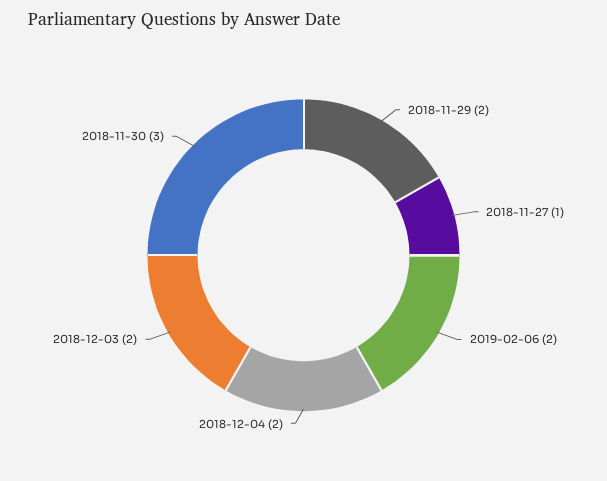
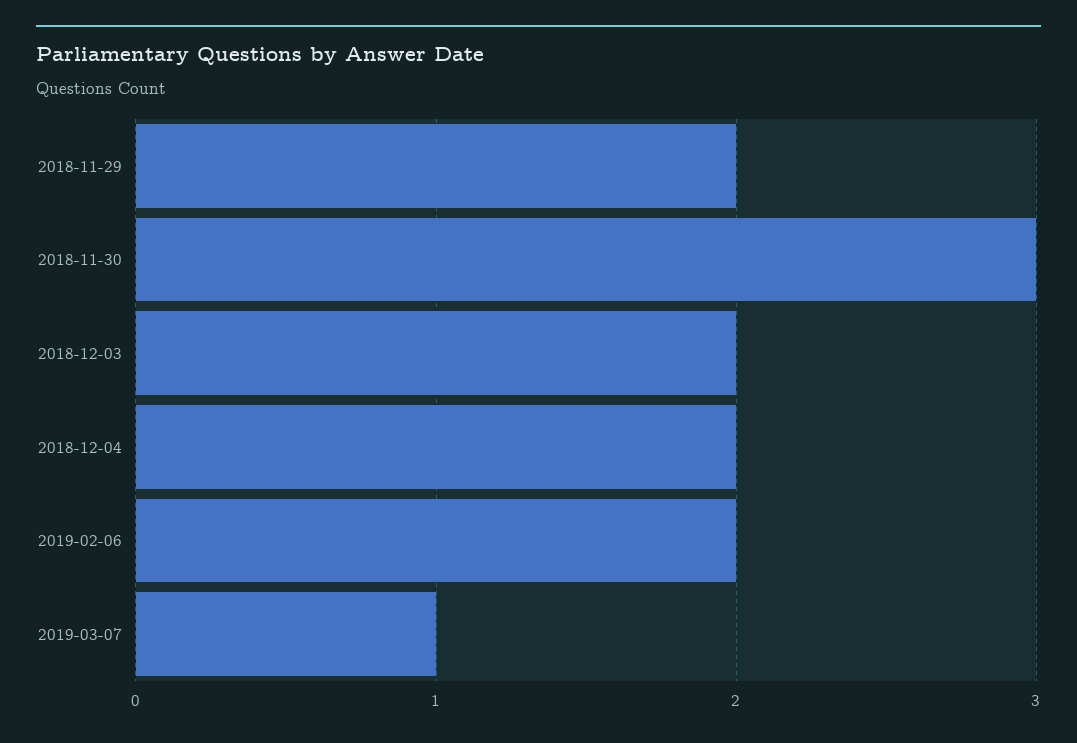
2018-11-27: 1 -> none
2019-03-07: none -> 1

